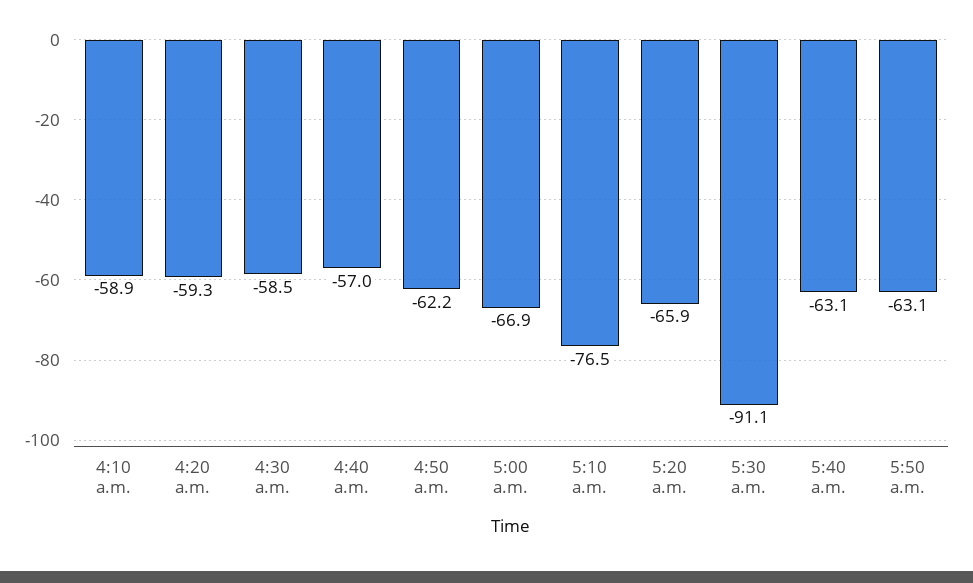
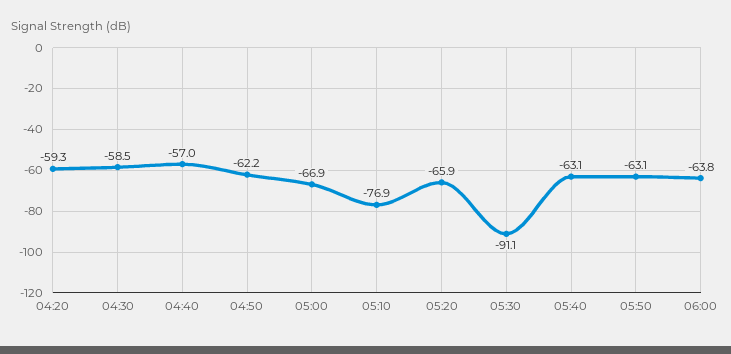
4:10 a.m.: -58.9 -> none
5:10 a.m.: -76.5 -> -76.9
06:00: none -> -63.8

